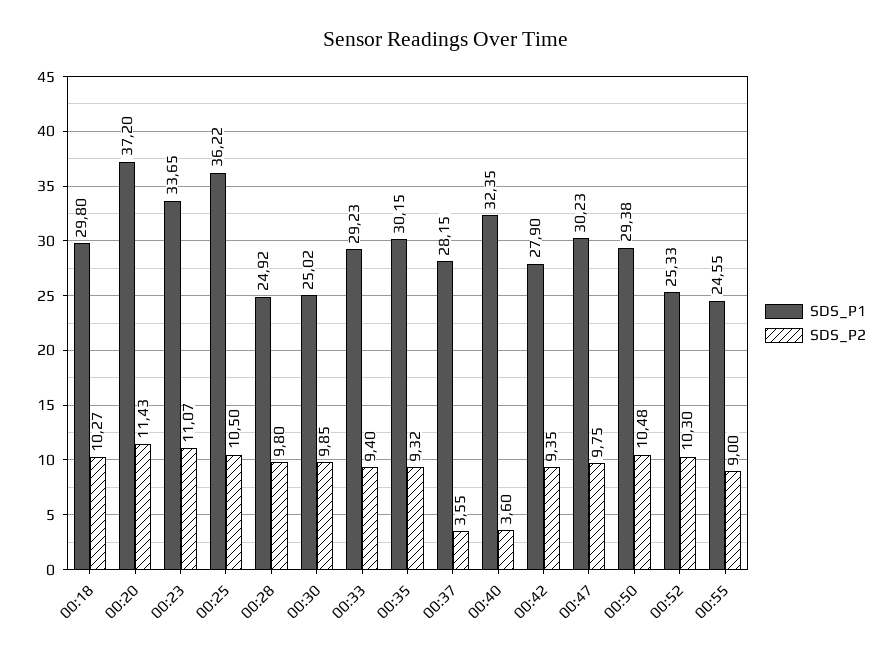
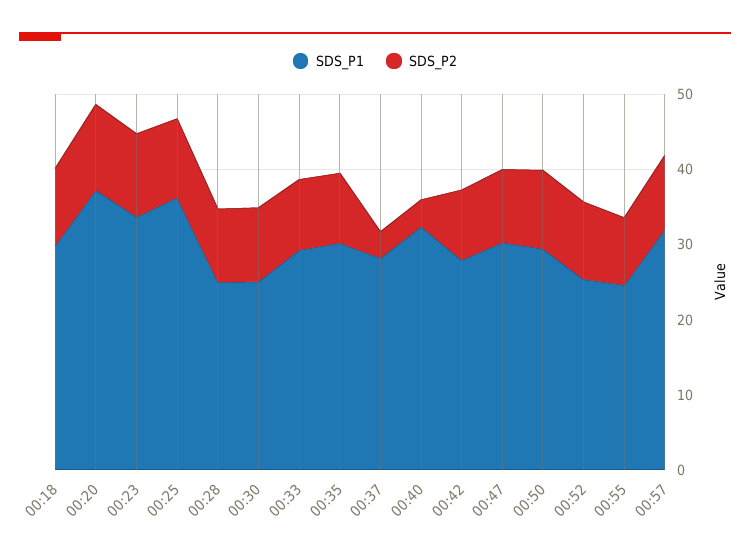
SDS_P1, 00:57: none -> 32
SDS_P2, 00:57: none -> 10

